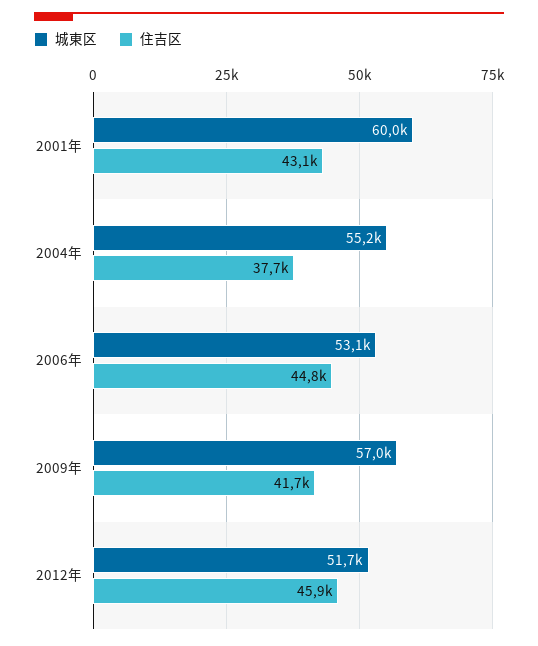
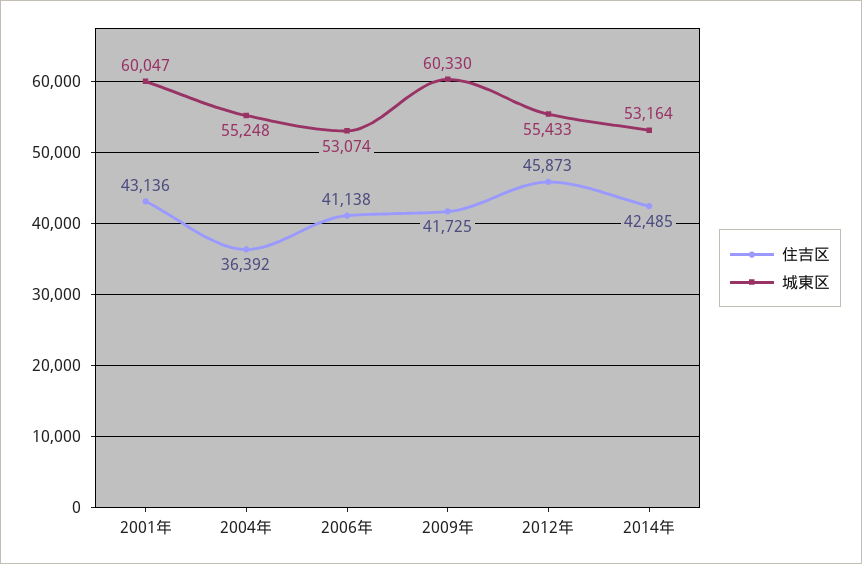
住吉区, 2004年: 37700 -> 36392
住吉区, 2006年: 44800 -> 41138
城東区, 2009年: 57000 -> 60330
城東区, 2012年: 51700 -> 55433
住吉区, 2014年: none -> 42485
城東区, 2014年: none -> 53164

